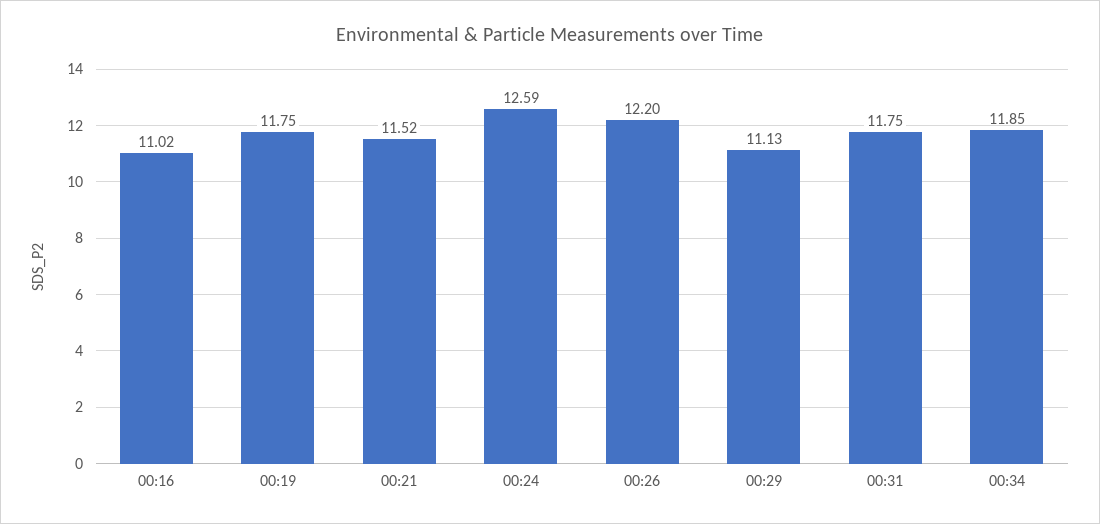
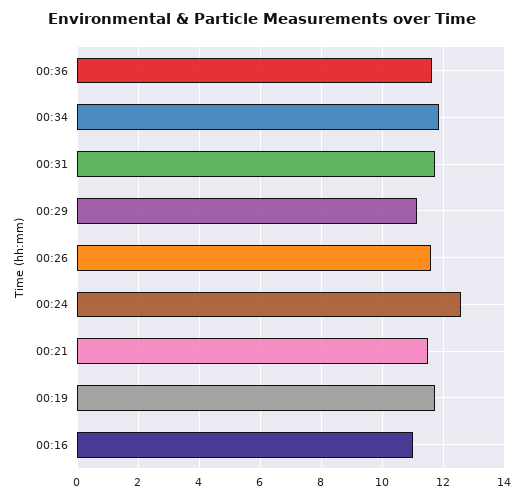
00:26: 12.2 -> 11.6
00:36: none -> 11.6

